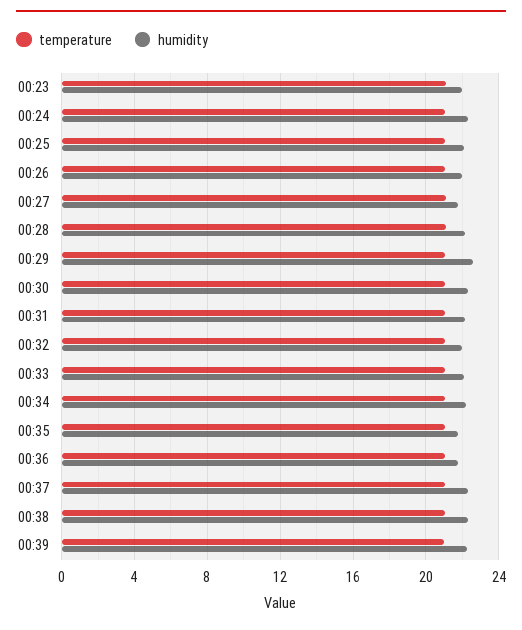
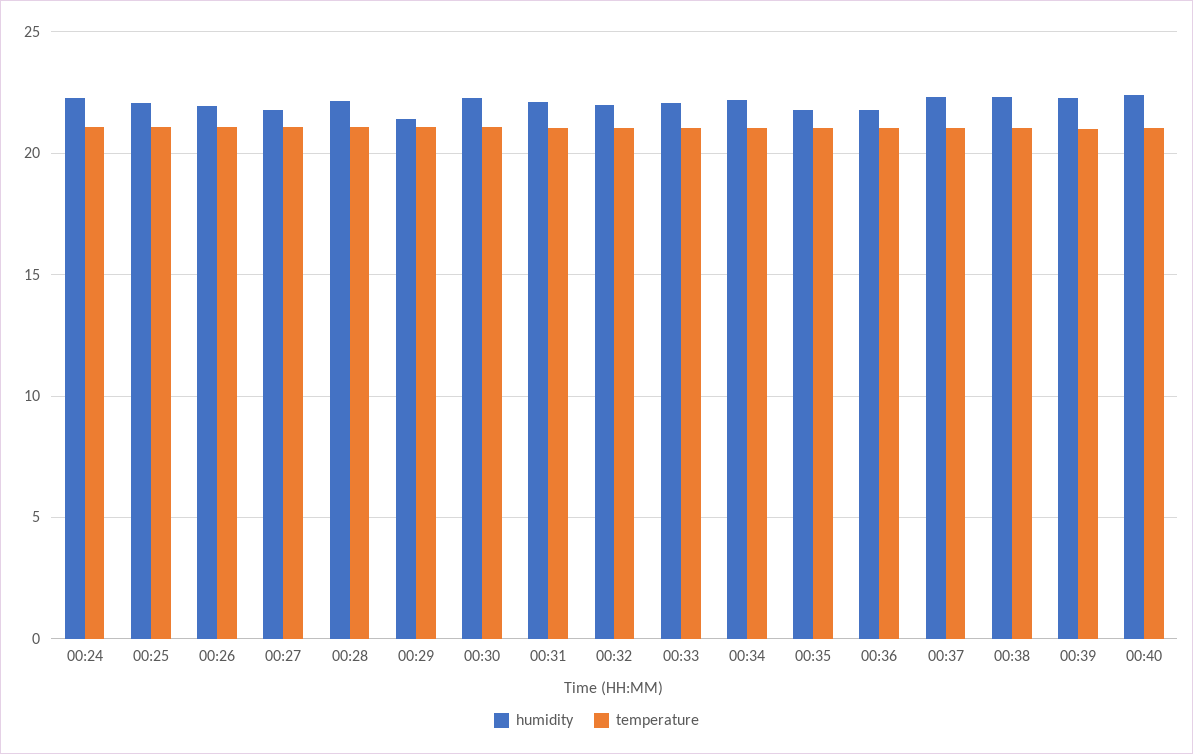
temperature, 00:23: 21 -> none
humidity, 00:23: 22 -> none
humidity, 00:29: 22.5 -> 21.5
humidity, 00:40: none -> 22.5
temperature, 00:40: none -> 21

